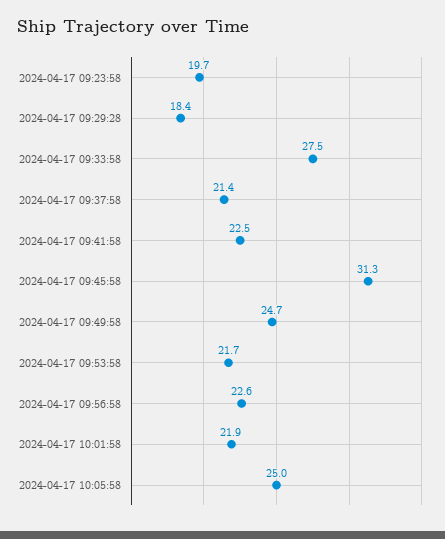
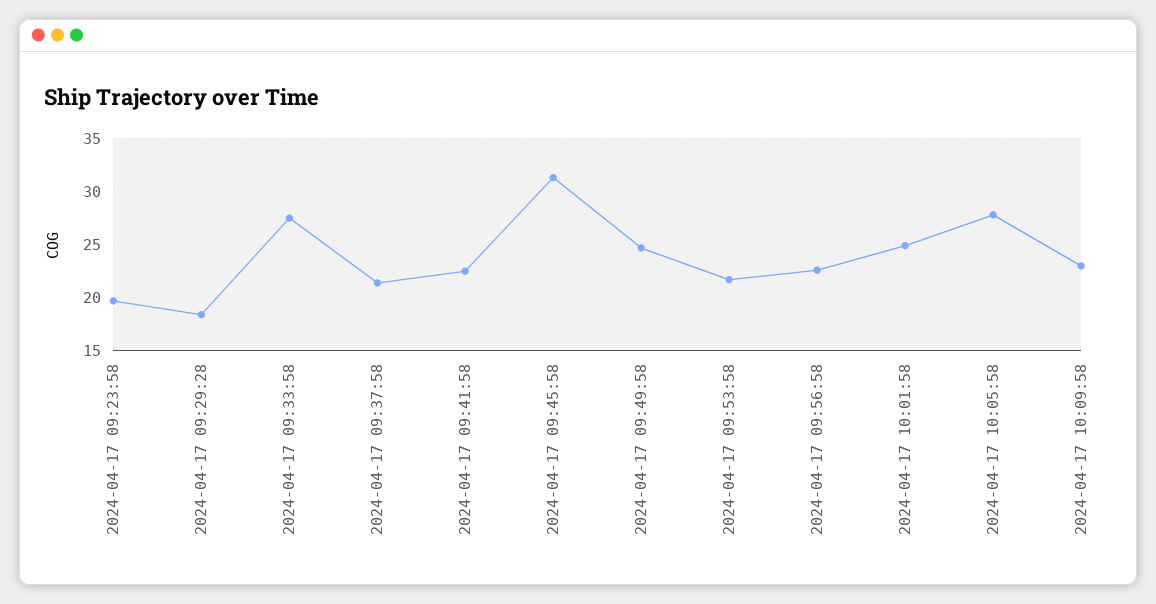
2024-04-17 10:01:58: 21.9 -> 25
2024-04-17 10:05:58: 25 -> 28
2024-04-17 10:09:58: none -> 23

